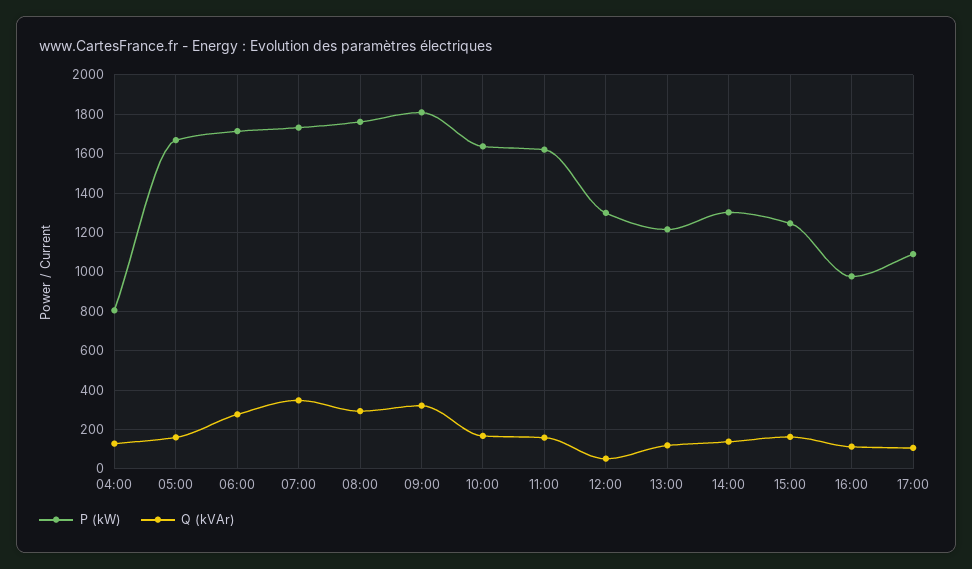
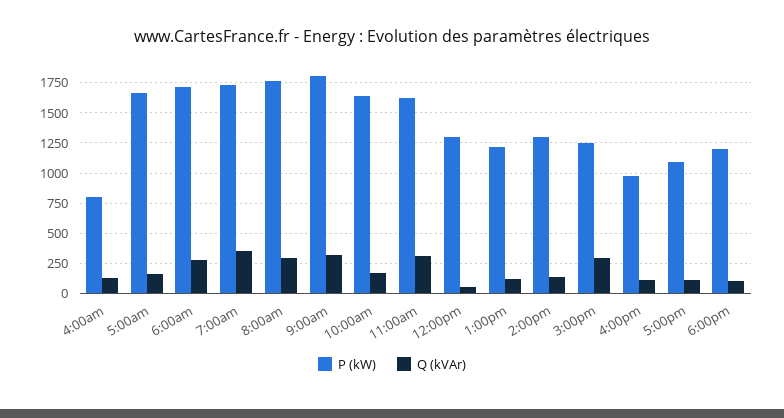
Q (kVAr), 11:00: 150 -> 300
Q (kVAr), 15:00: 150 -> 300
P (kW), 6:00pm: none -> 1200
Q (kVAr), 6:00pm: none -> 100

